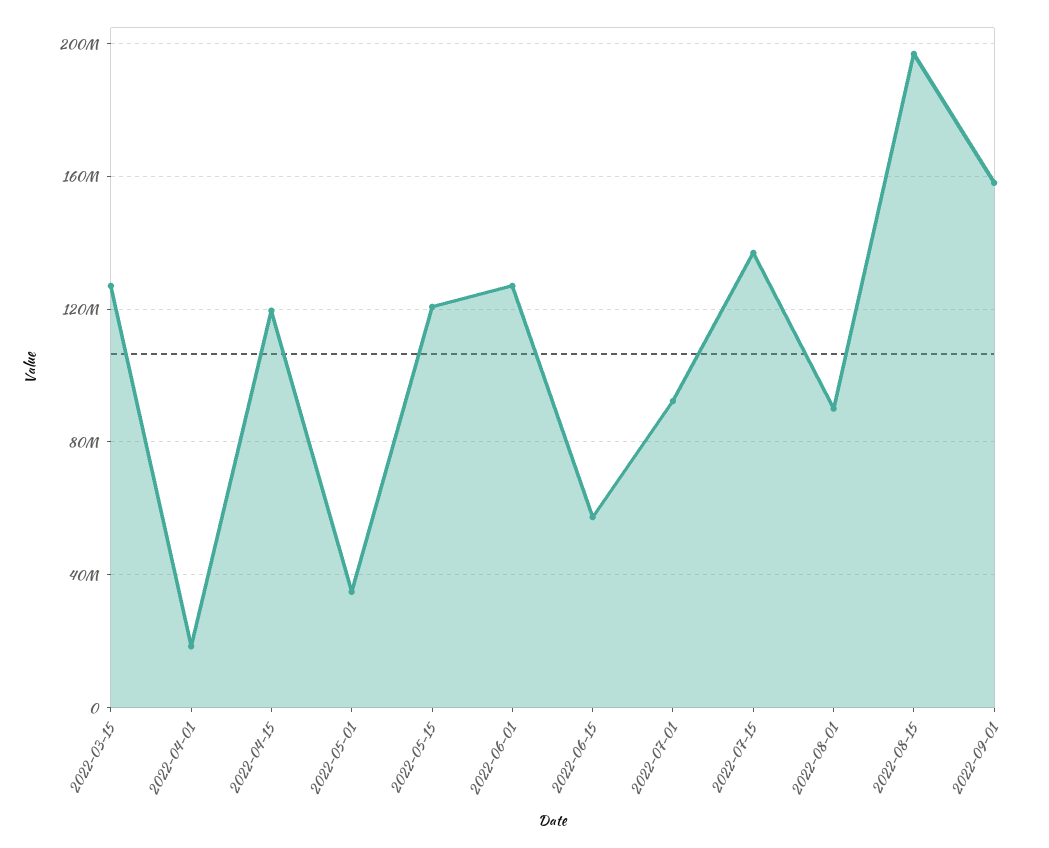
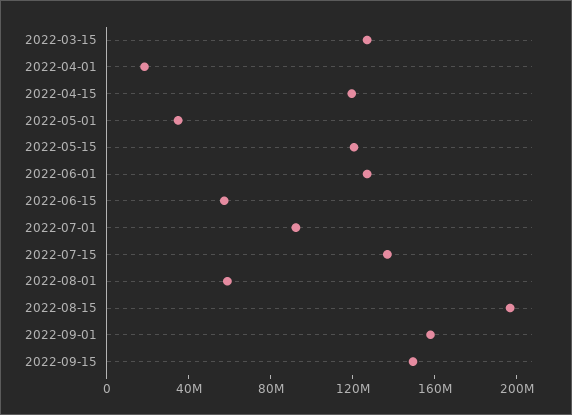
2022-08-01: 90000000 -> 60000000
2022-09-15: none -> 150000000

